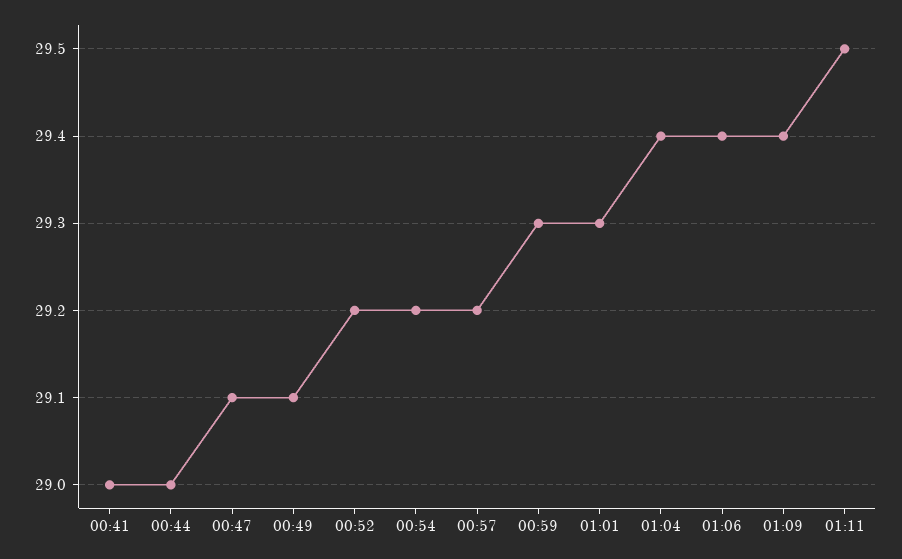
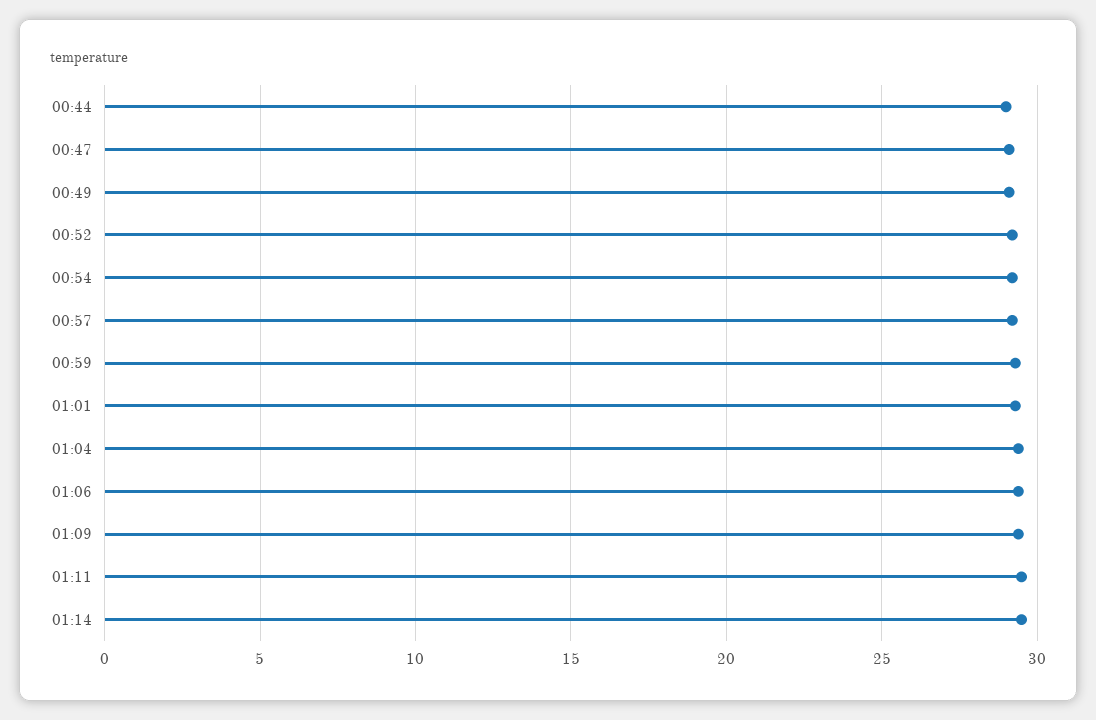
00:41: 29 -> none
01:14: none -> 29.5

